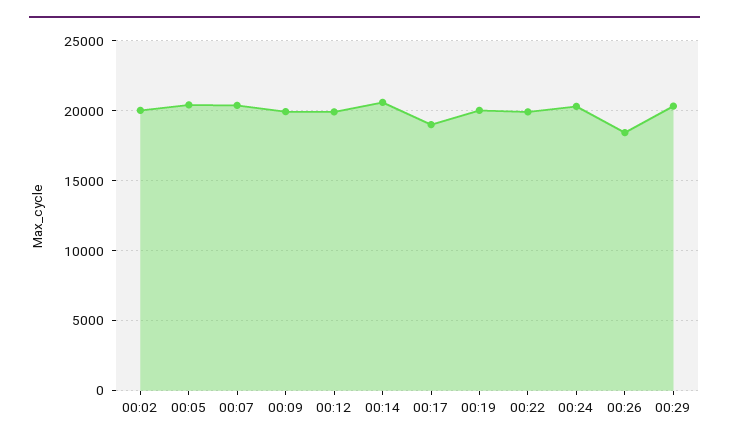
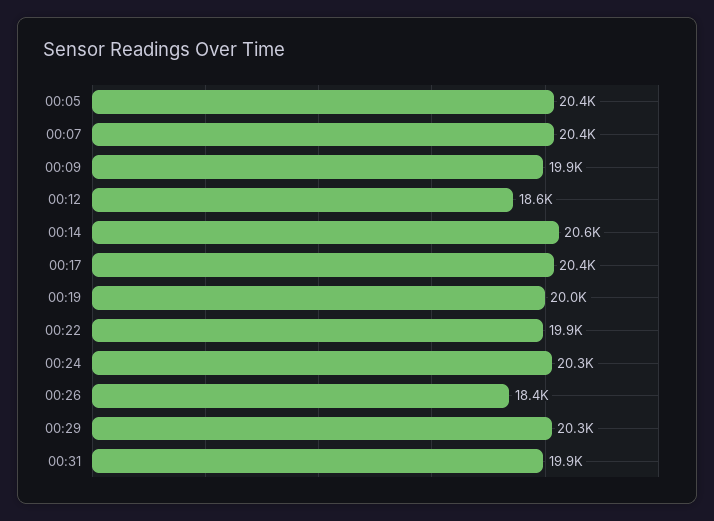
00:02: 20000 -> none
00:12: 20000 -> 18600
00:17: 19000 -> 20400
00:31: none -> 19900

